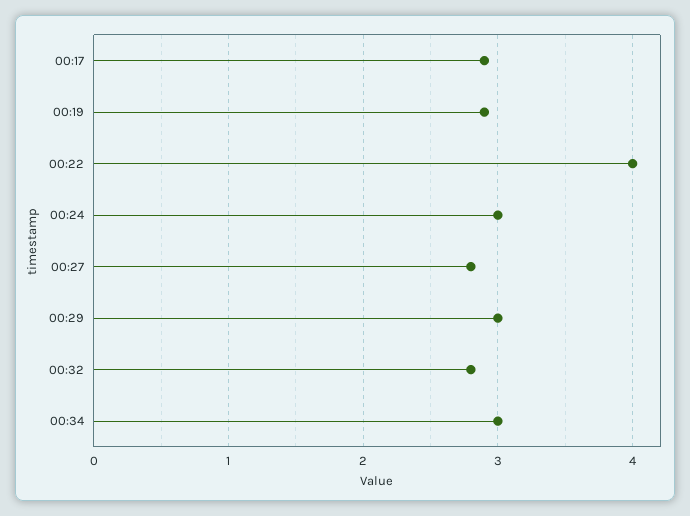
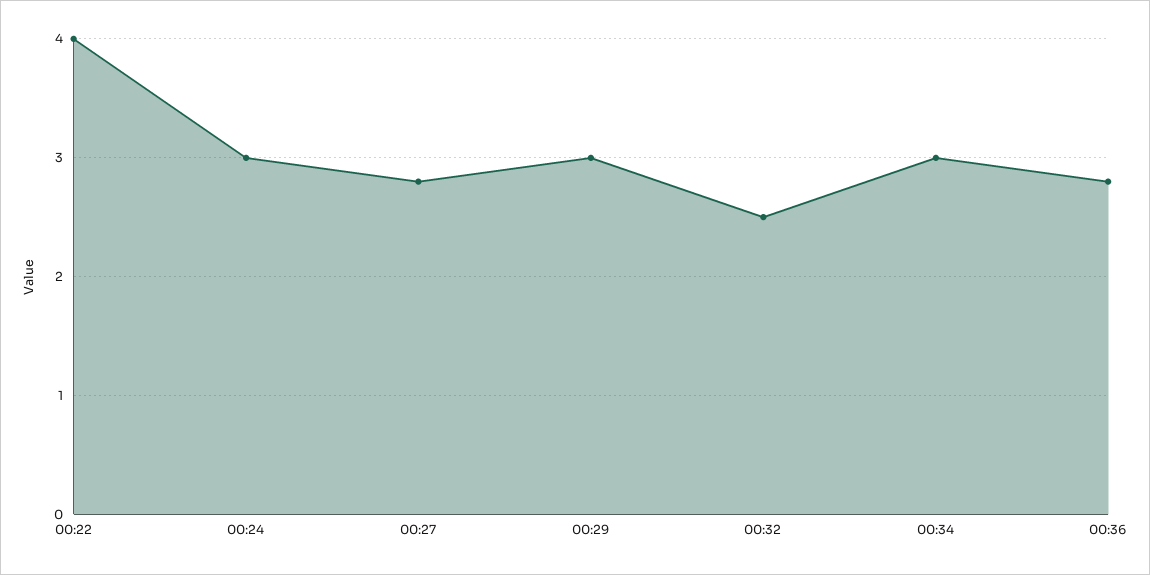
00:17: 2.9 -> none
00:19: 2.9 -> none
00:32: 2.8 -> 2.5
00:36: none -> 2.8

